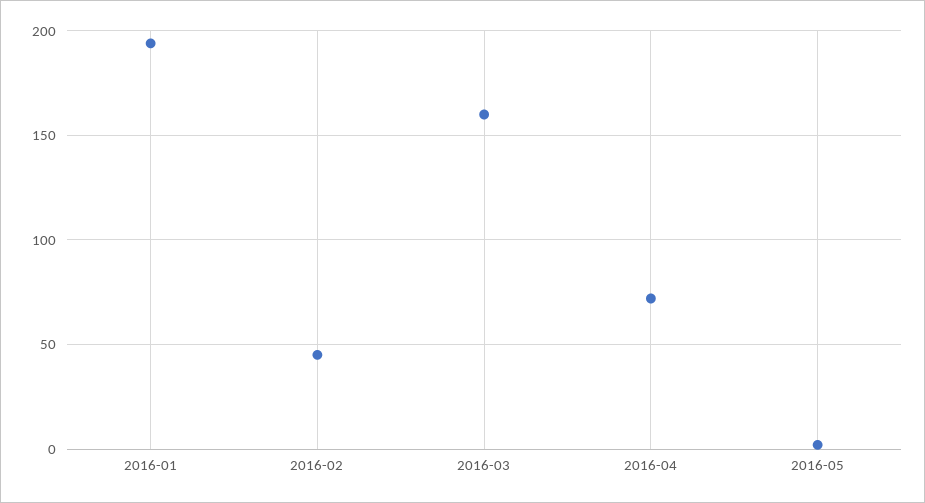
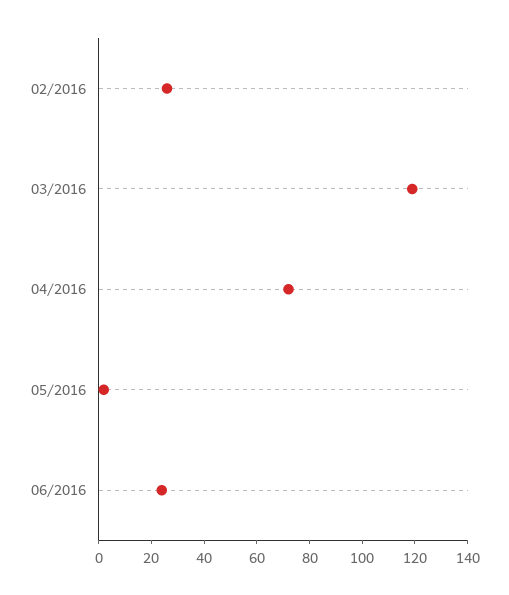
2016-01: 195 -> none
2016-02: 45 -> 25
2016-03: 160 -> 120
06/2016: none -> 25

